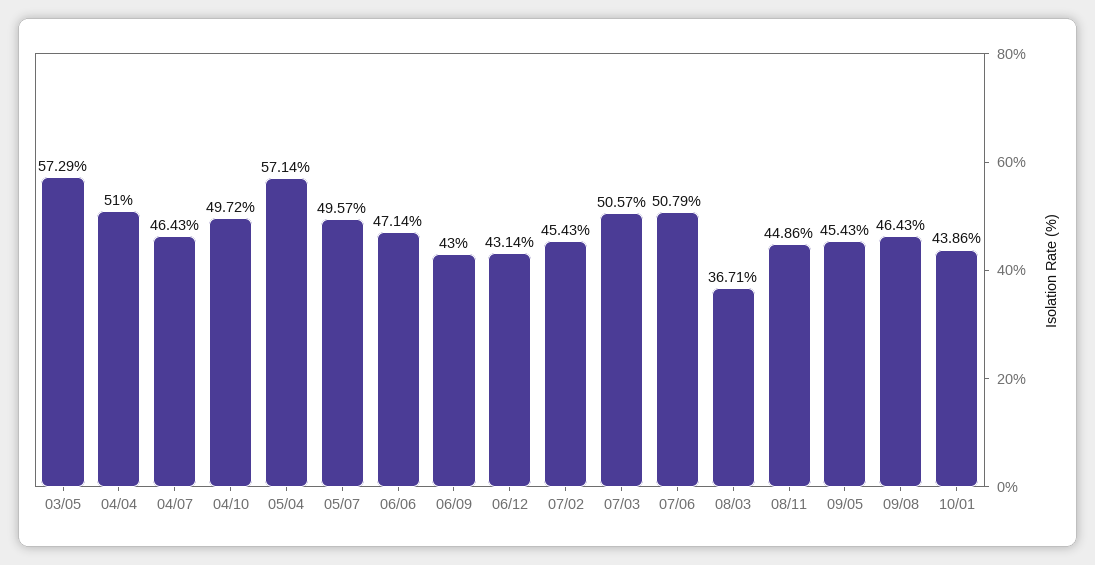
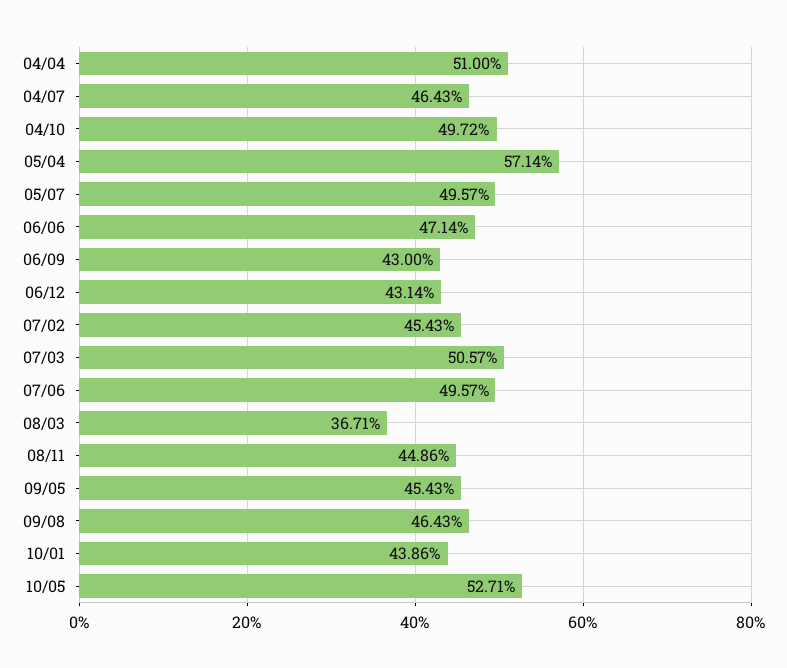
03/05: 57.29 -> none
07/06: 50.79 -> 49.57
10/05: none -> 52.71

